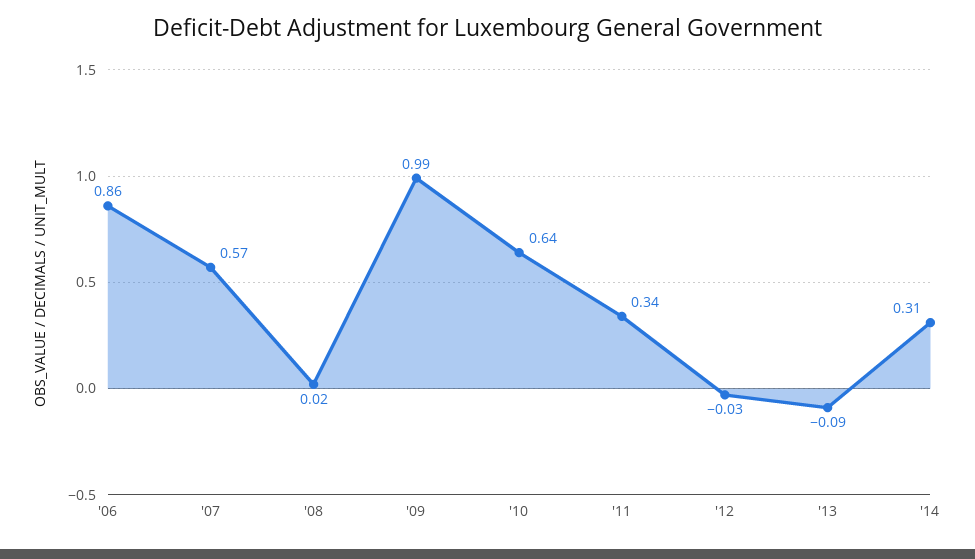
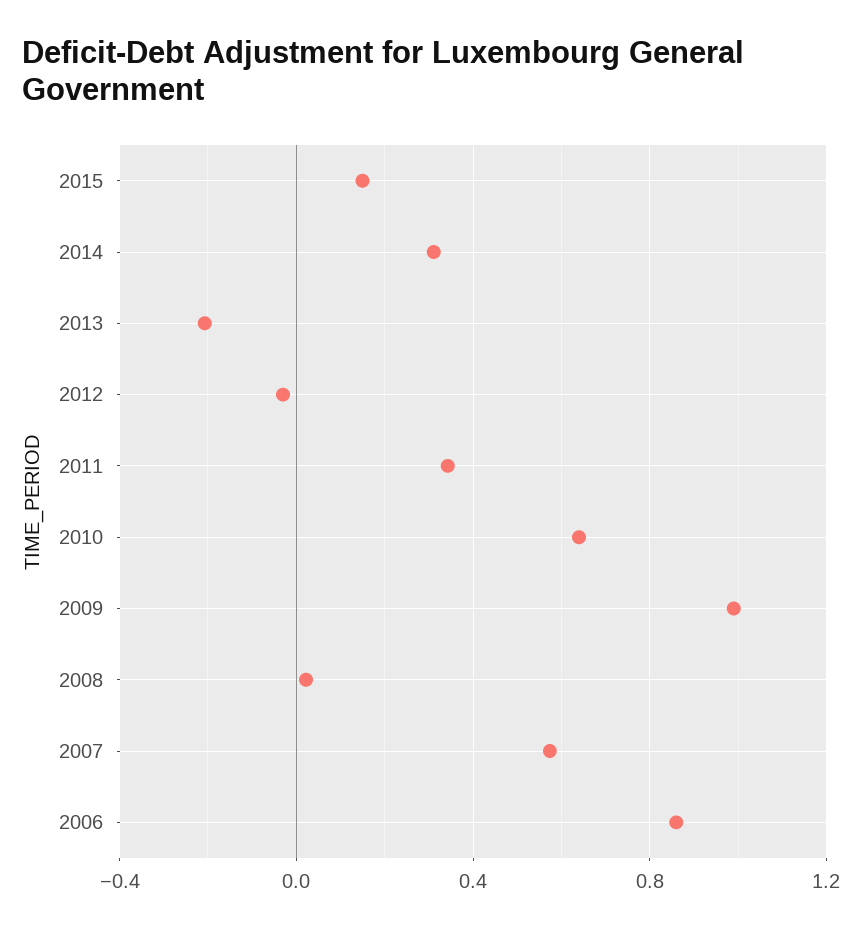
'13: -0.09 -> -0.2
2015: none -> 0.15

